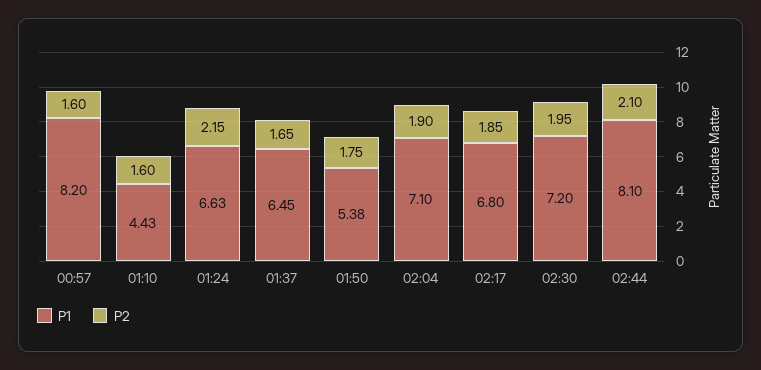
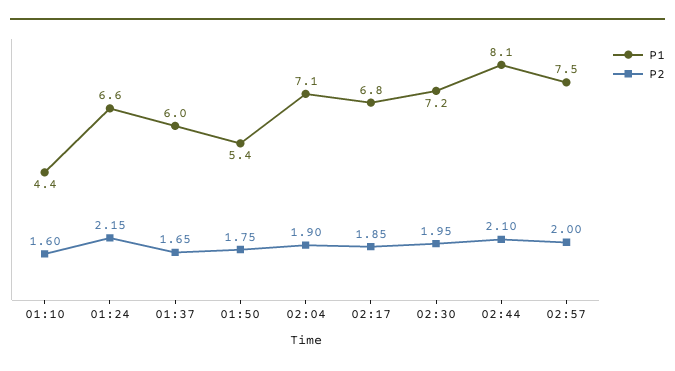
P1, 00:57: 8.2 -> none
P2, 00:57: 1.6 -> none
P1, 01:37: 6.45 -> 6
P1, 02:57: none -> 7.5
P2, 02:57: none -> 2

